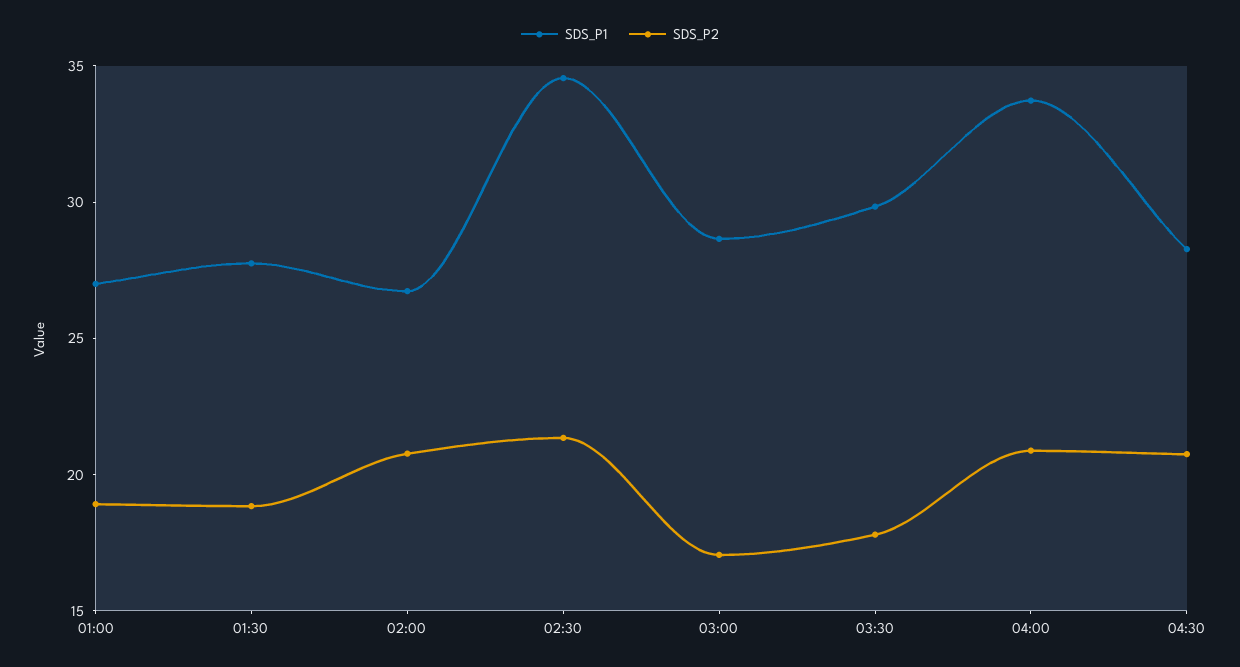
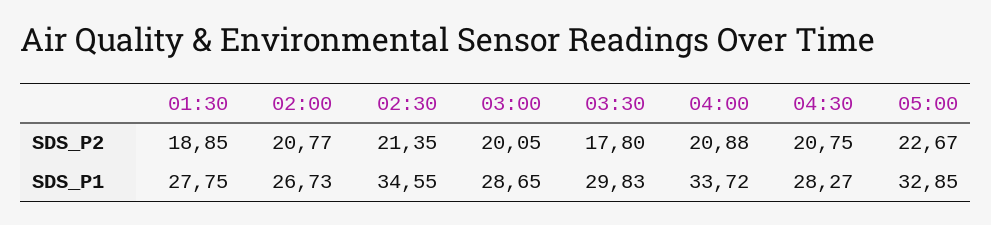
SDS_P1, 01:00: 27 -> none
SDS_P2, 01:00: 19 -> none
SDS_P2, 03:00: 17 -> 20.05
SDS_P2, 05:00: none -> 22.67
SDS_P1, 05:00: none -> 32.85

